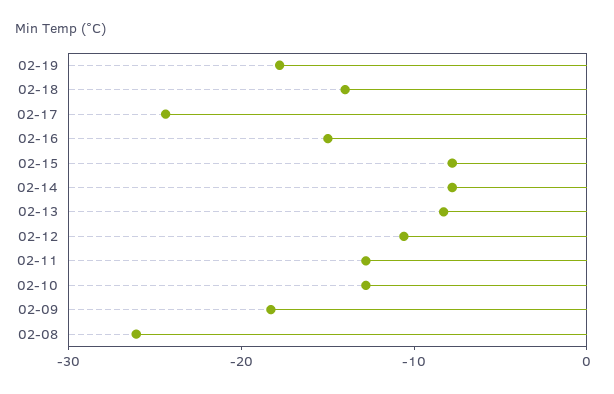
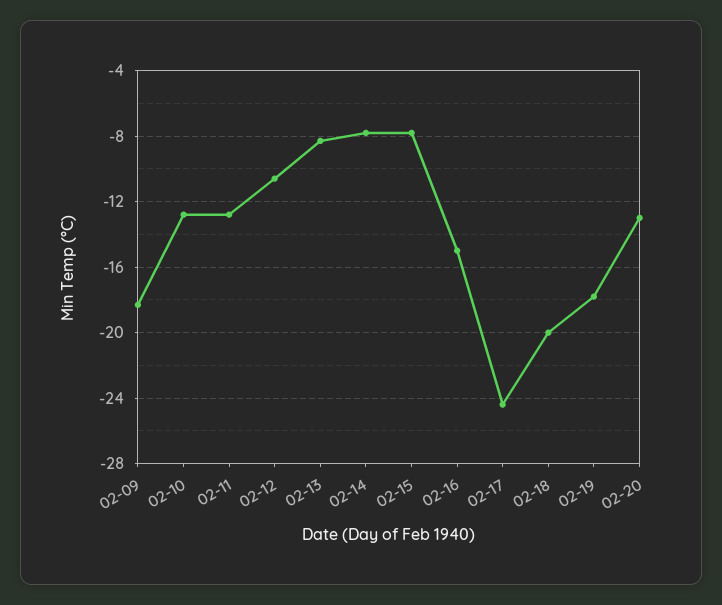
02-18: -14 -> -20
02-08: -26 -> none
02-20: none -> -13

